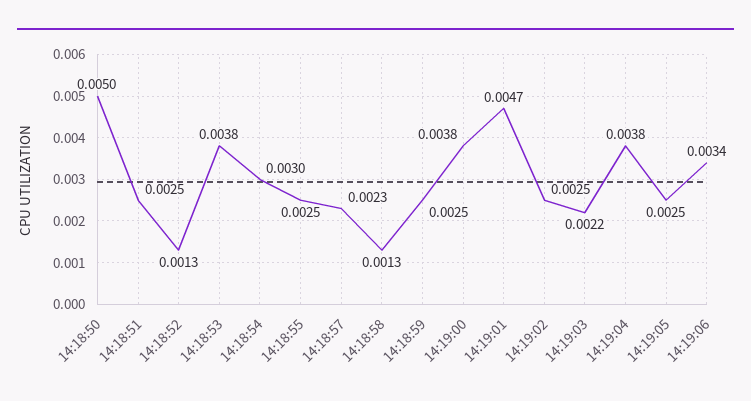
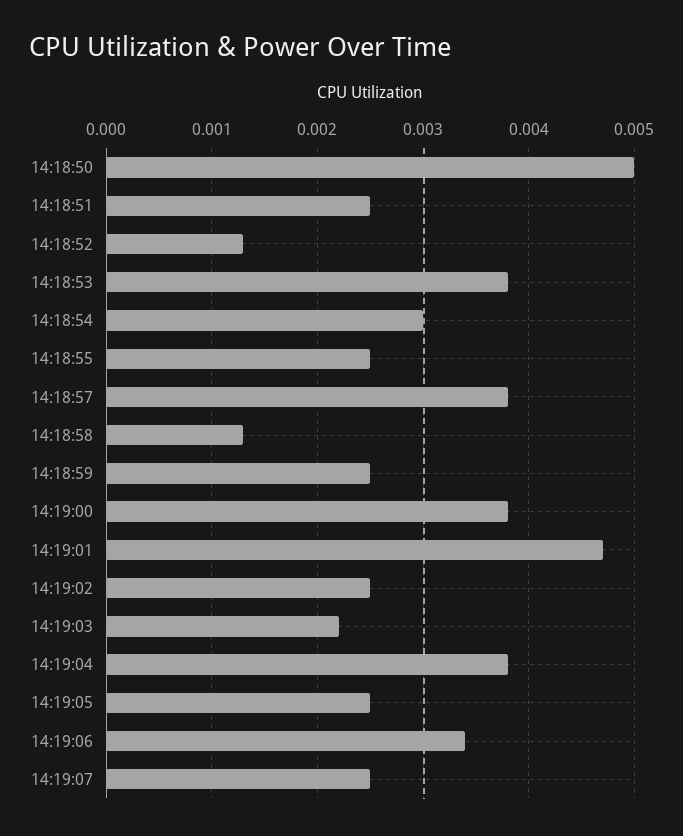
14:18:57: 0.0023 -> 0.0038
14:19:07: none -> 0.0025

